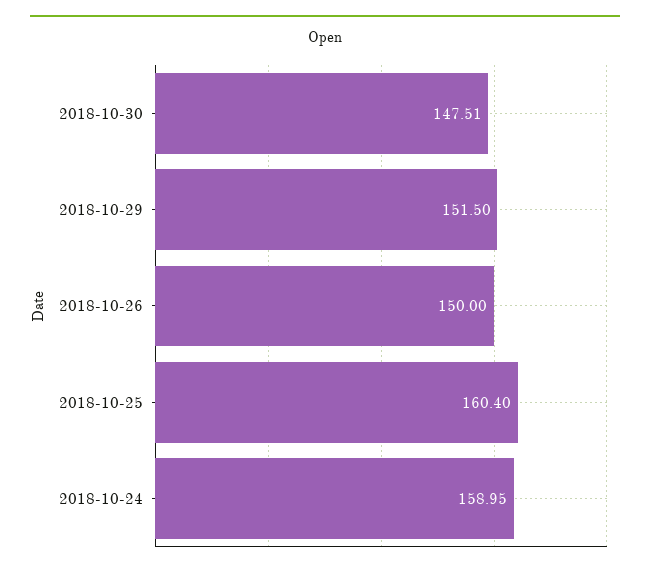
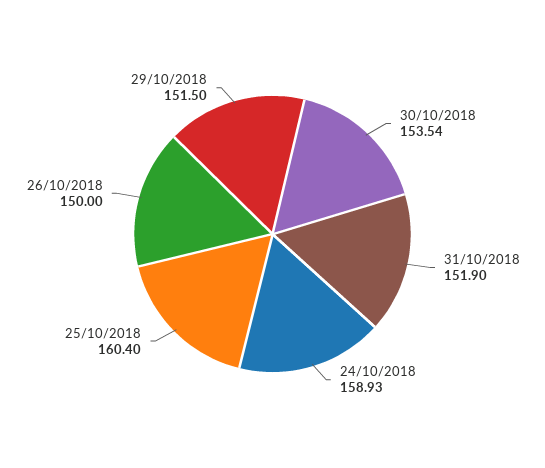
2018-10-30: 147.51 -> 153.54
2018-10-24: 158.95 -> 158.93
31/10/2018: none -> 151.9

